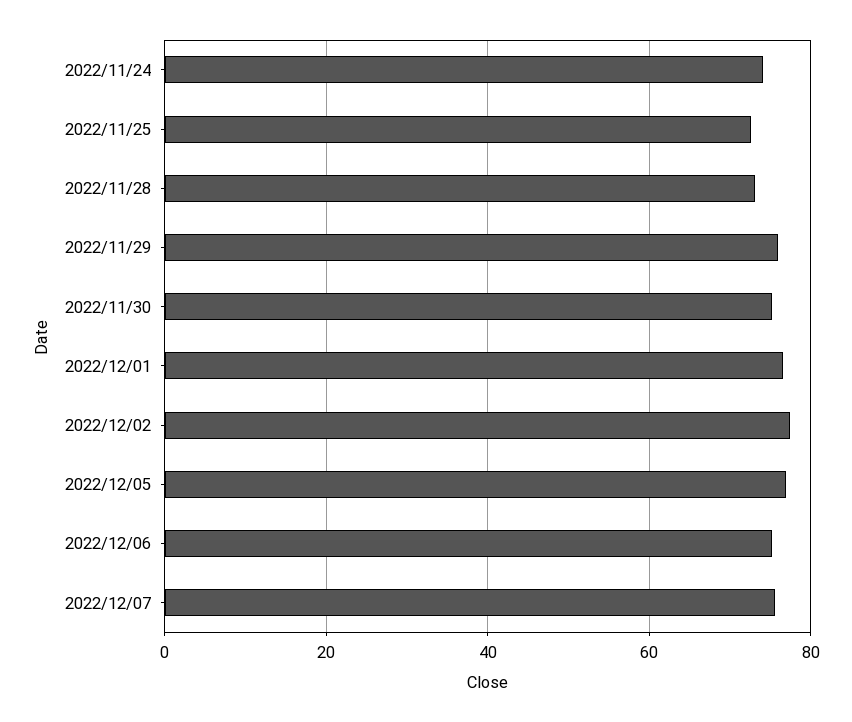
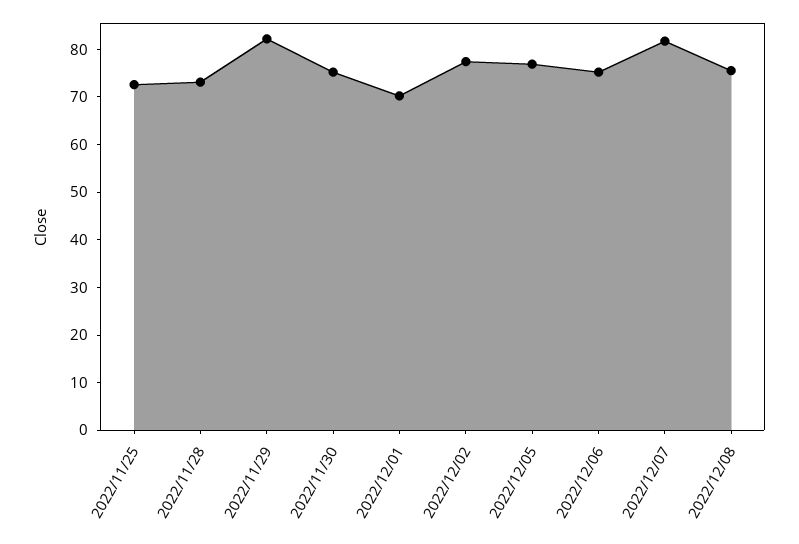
2022/11/24: 74 -> none
2022/11/29: 76 -> 82
2022/12/01: 76 -> 70
2022/12/07: 76 -> 82
2022/12/08: none -> 76

